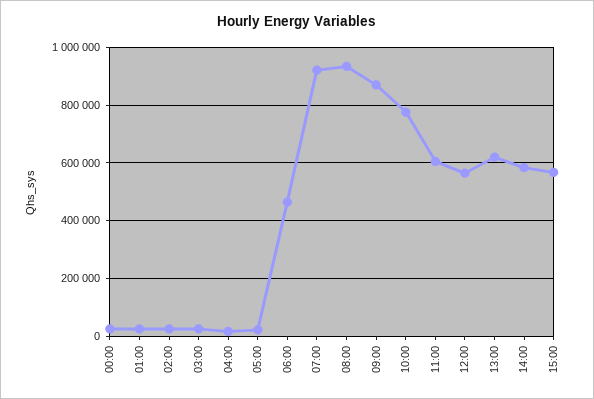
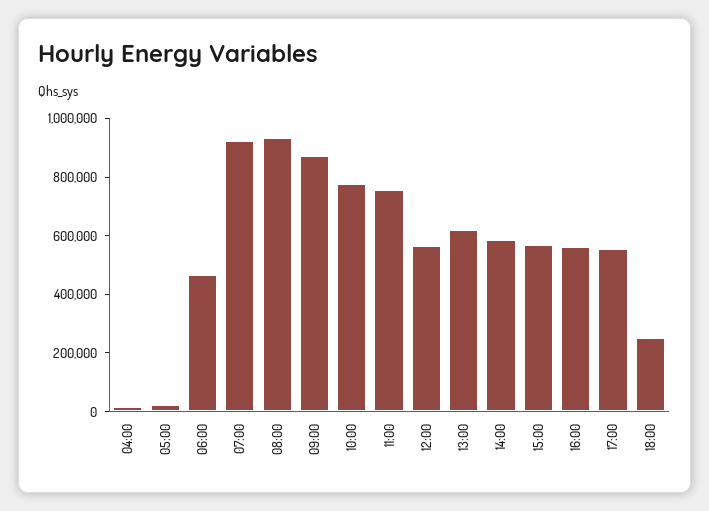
00:00: 25000 -> none
01:00: 25000 -> none
02:00: 25000 -> none
03:00: 25000 -> none
11:00: 600000 -> 750000
16:00: none -> 550000
17:00: none -> 550000
18:00: none -> 250000

